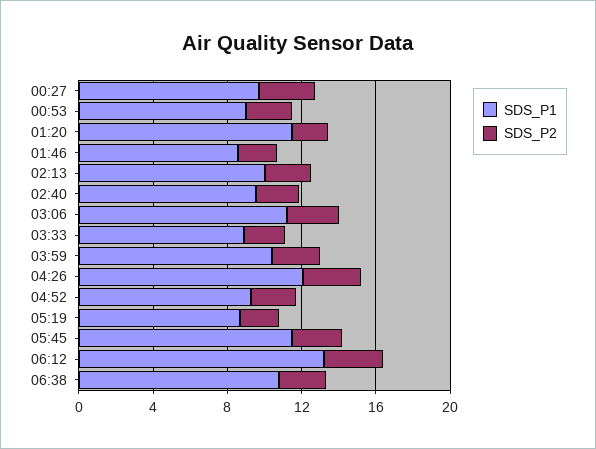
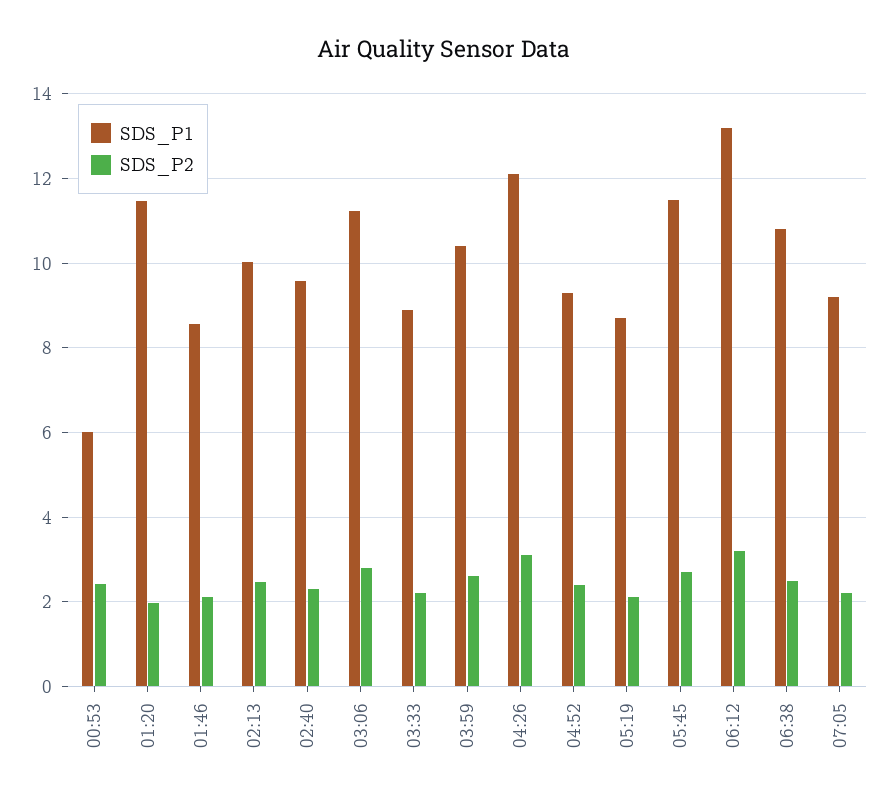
SDS_P1, 00:27: 10 -> none
SDS_P2, 00:27: 3 -> none
SDS_P1, 00:53: 9 -> 6
SDS_P1, 07:05: none -> 9.2
SDS_P2, 07:05: none -> 2.2

